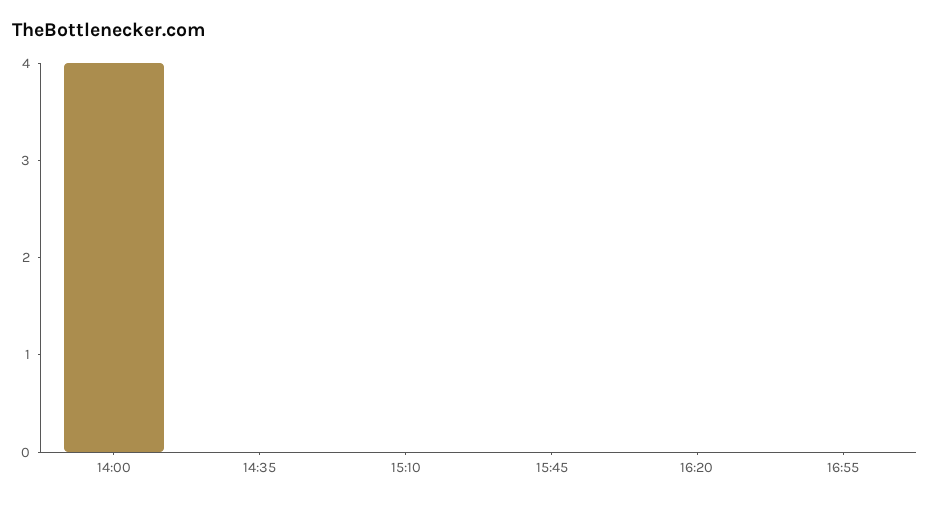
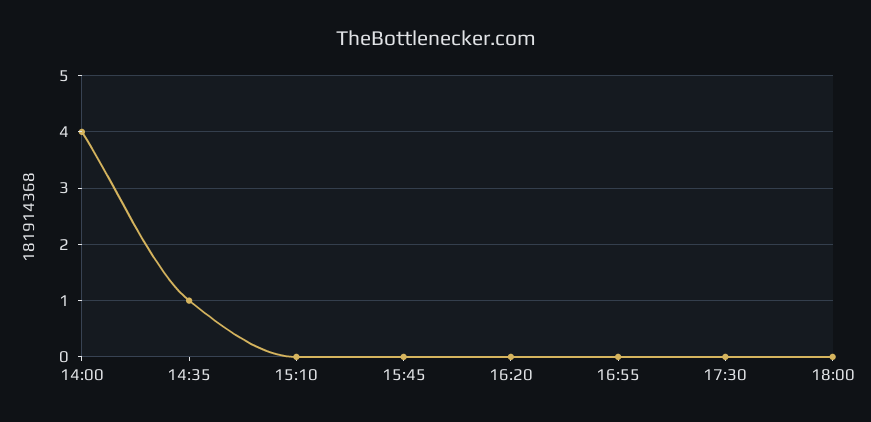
14:35: 0 -> 1
17:30: none -> 0
18:00: none -> 0

